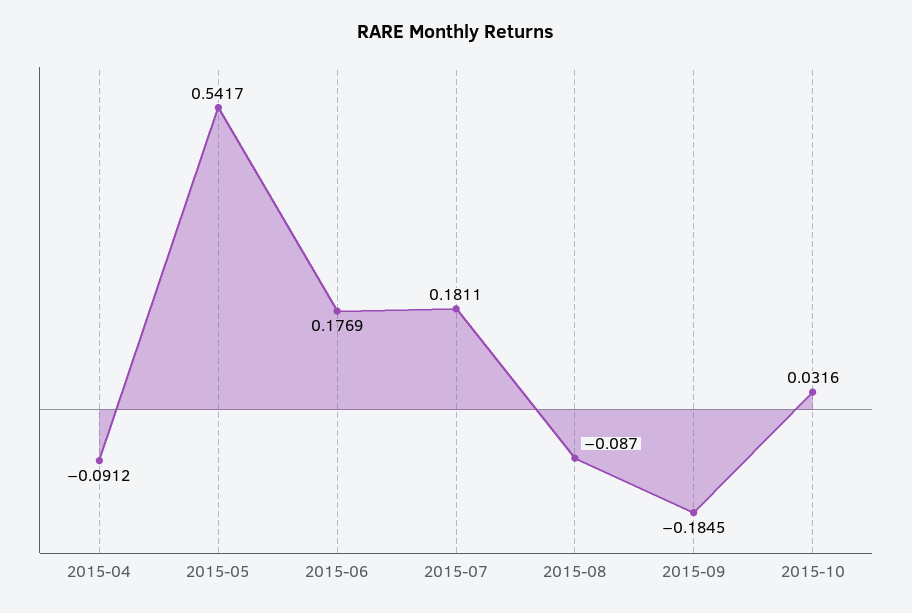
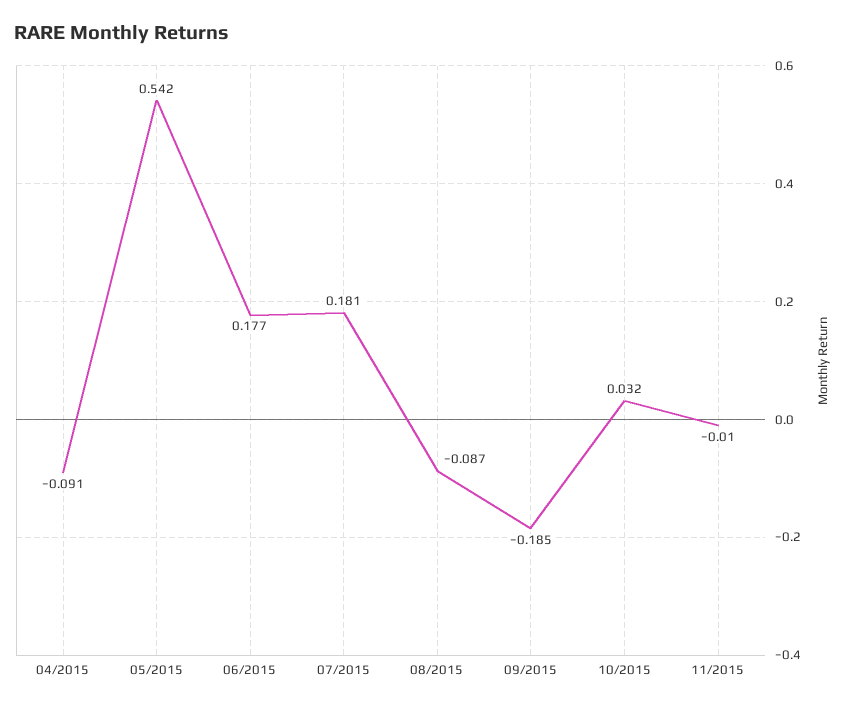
11/2015: none -> -0.01

